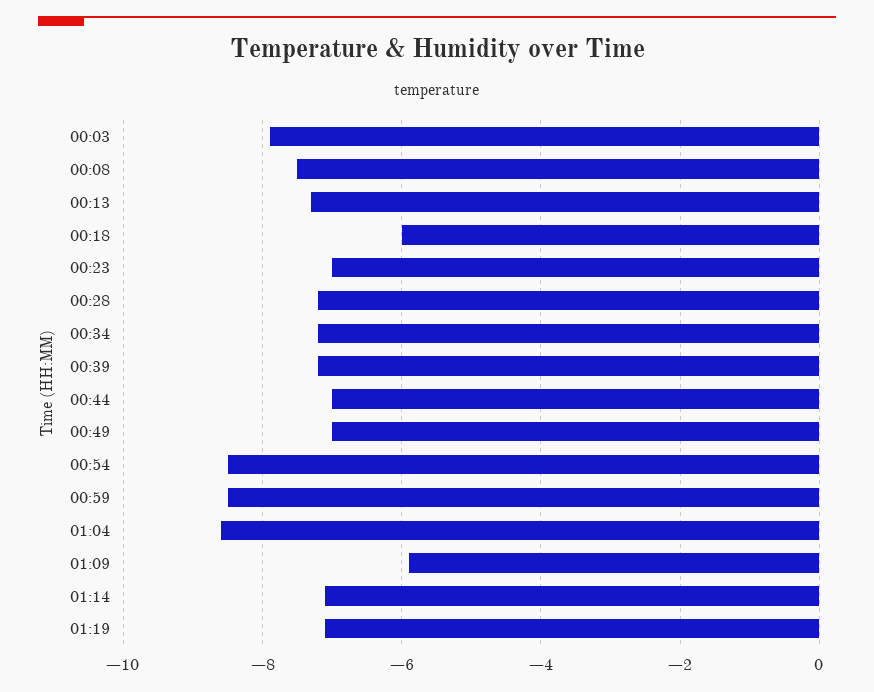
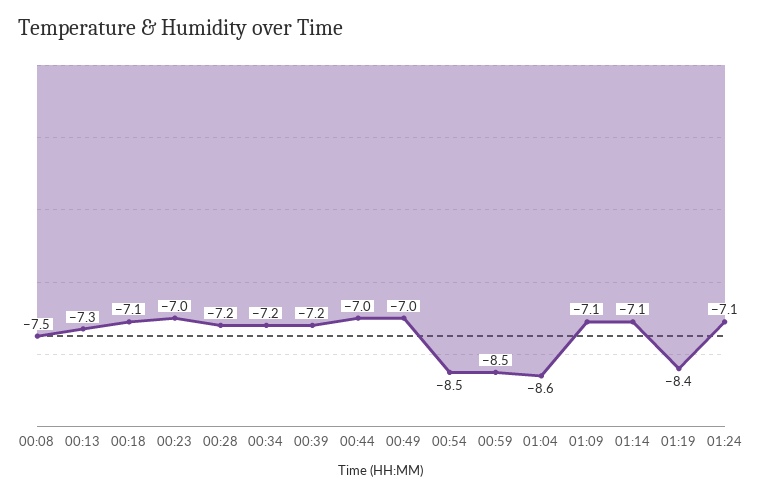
00:03: -8 -> none
00:18: -6 -> -7.1
01:09: -6 -> -7.1
01:19: -7 -> -8.4
01:24: none -> -7.1

